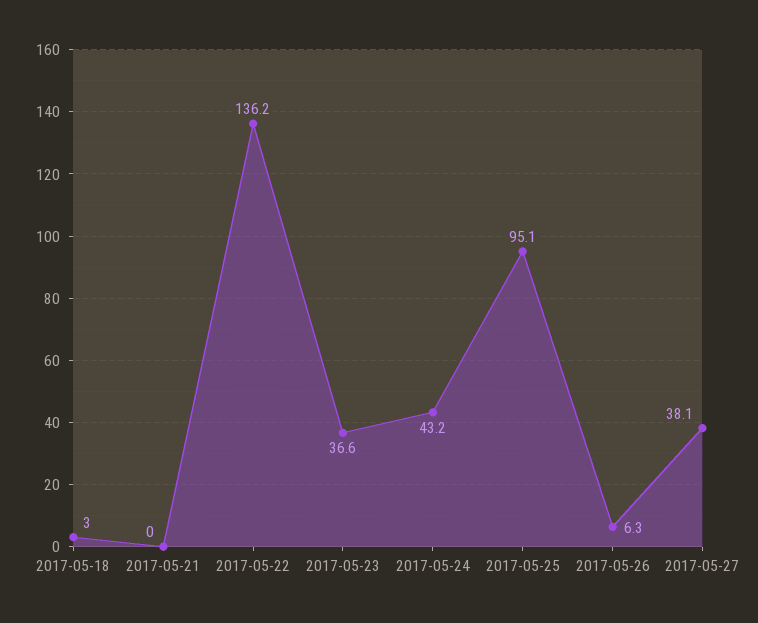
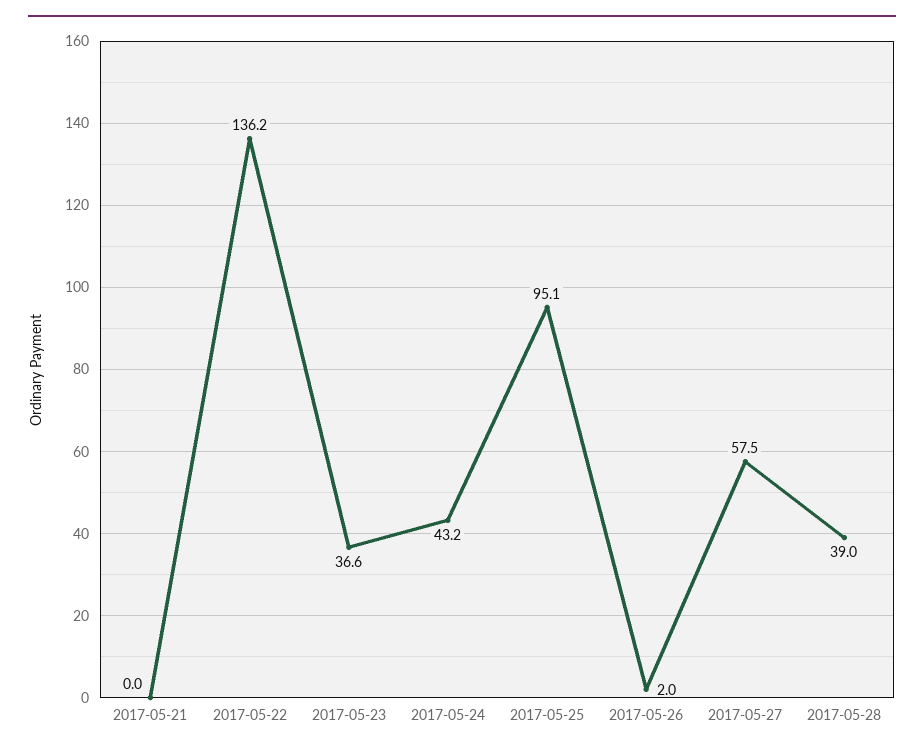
2017-05-18: 3 -> none
2017-05-26: 6.3 -> 2
2017-05-27: 38.1 -> 57.5
2017-05-28: none -> 39

